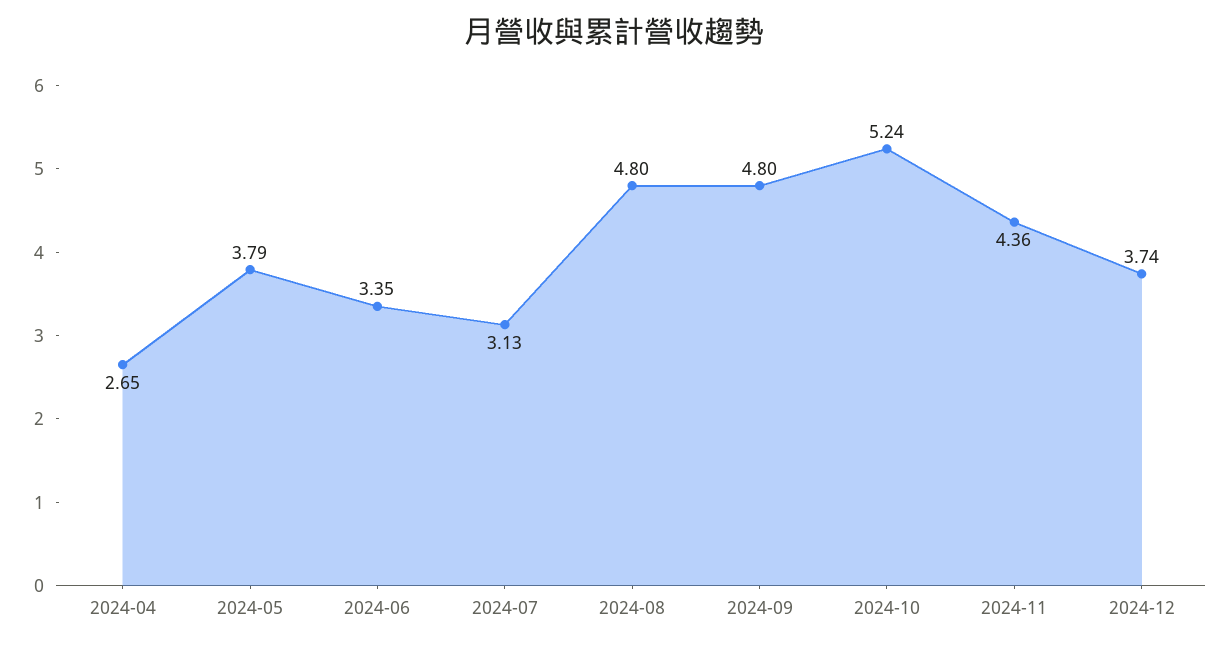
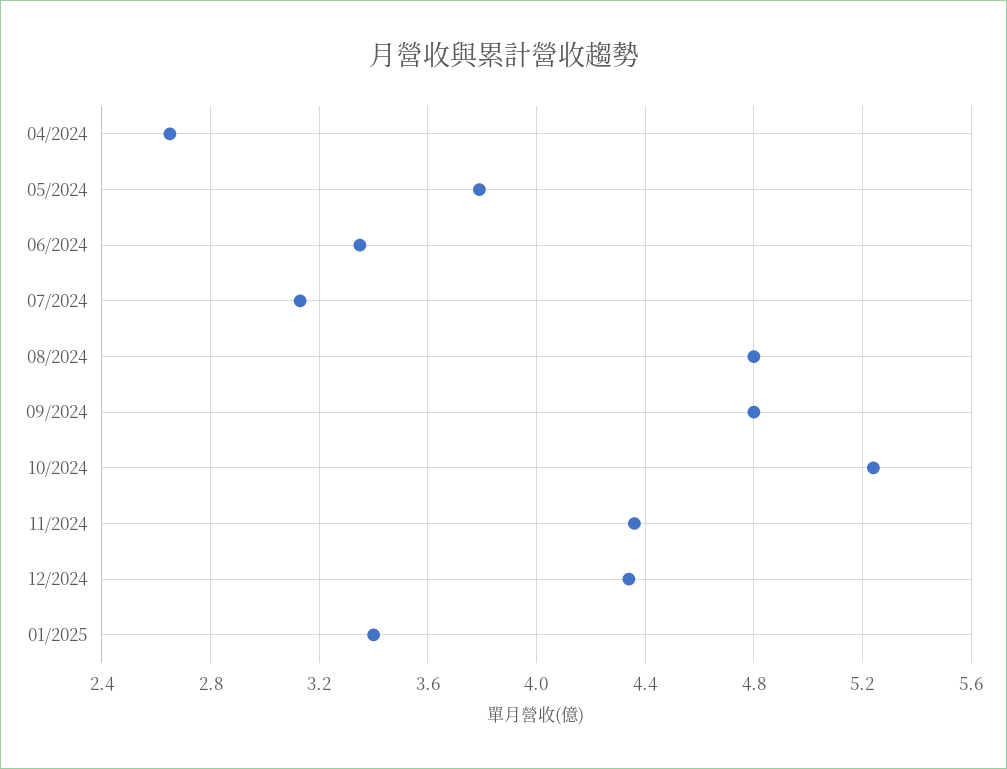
2024-12: 3.74 -> 4.35
01/2025: none -> 3.4

